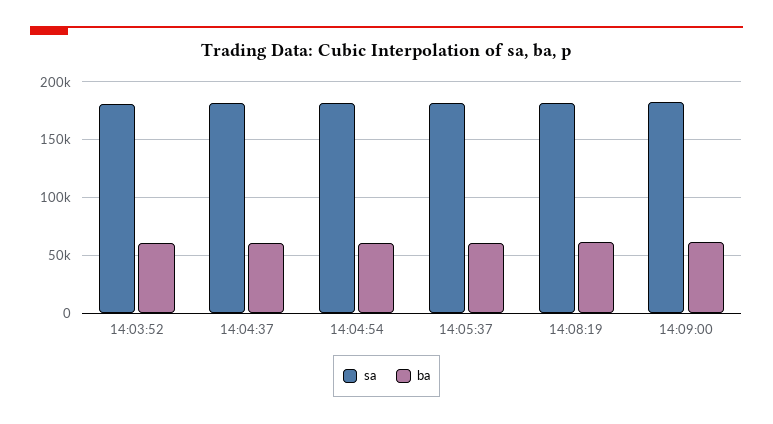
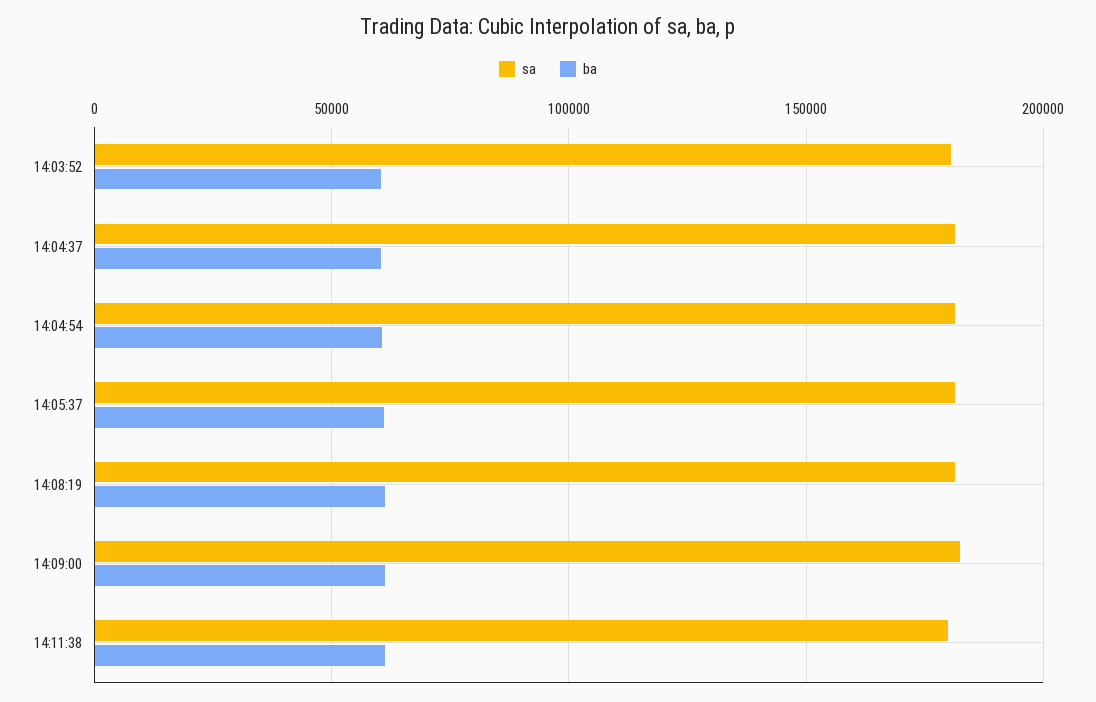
sa, 14:11:38: none -> 180000
ba, 14:11:38: none -> 60000

